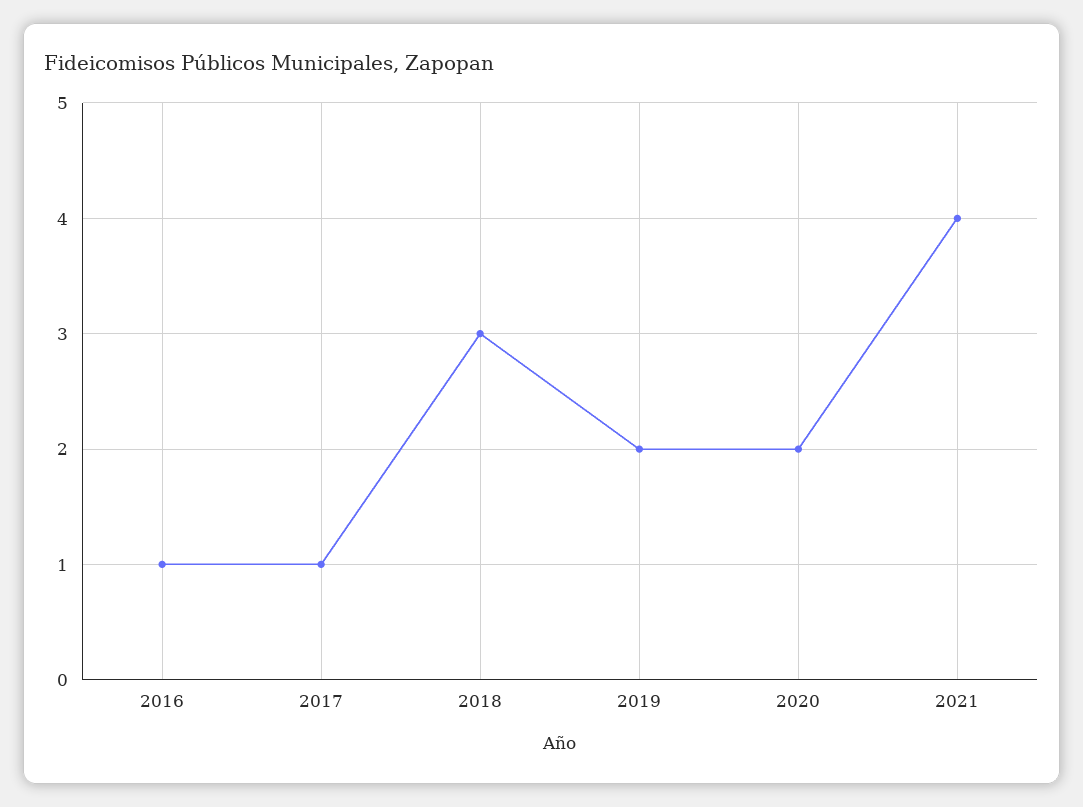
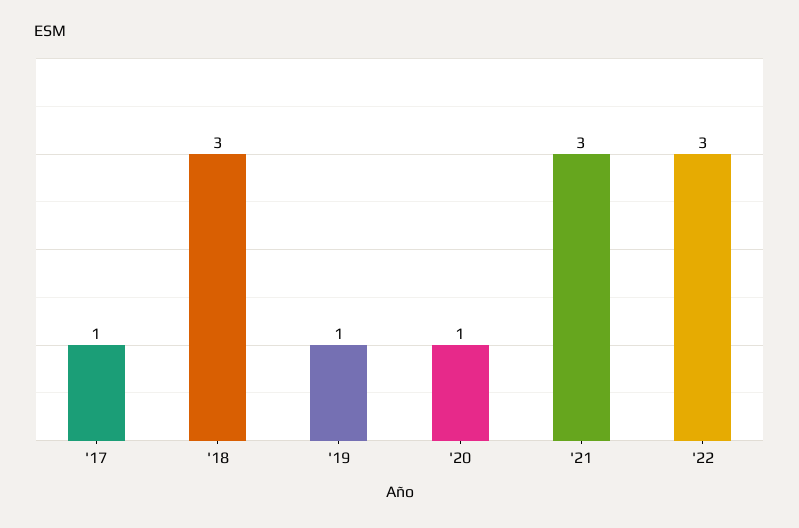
2016: 1 -> none
2019: 2 -> 1
2020: 2 -> 1
2021: 4 -> 3
'22: none -> 3

